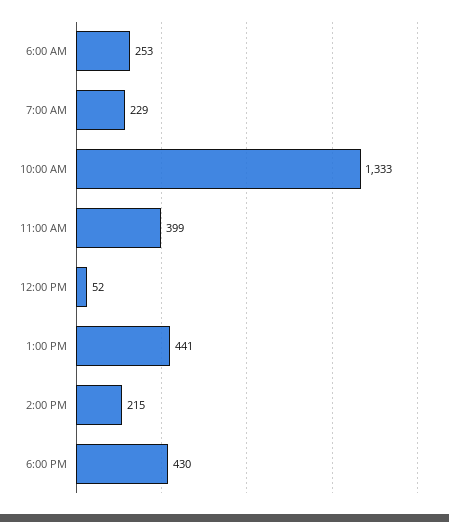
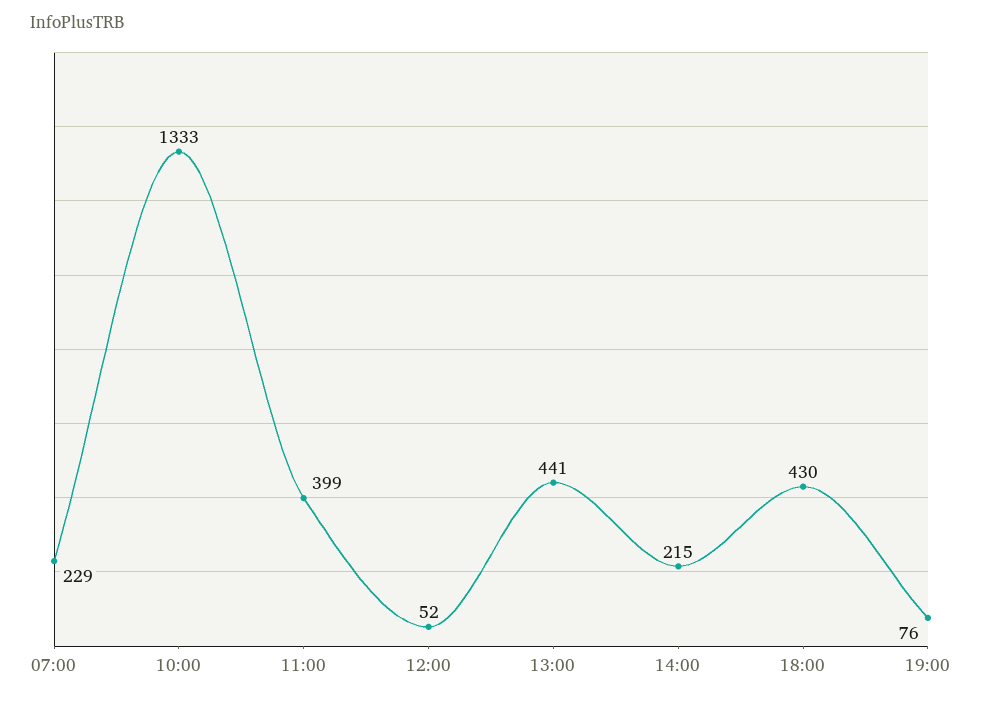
6:00 AM: 253 -> none
19:00: none -> 76

